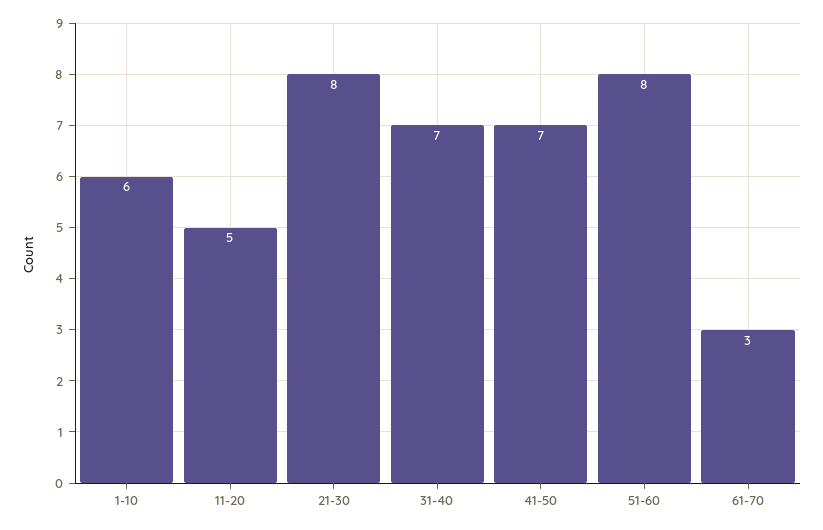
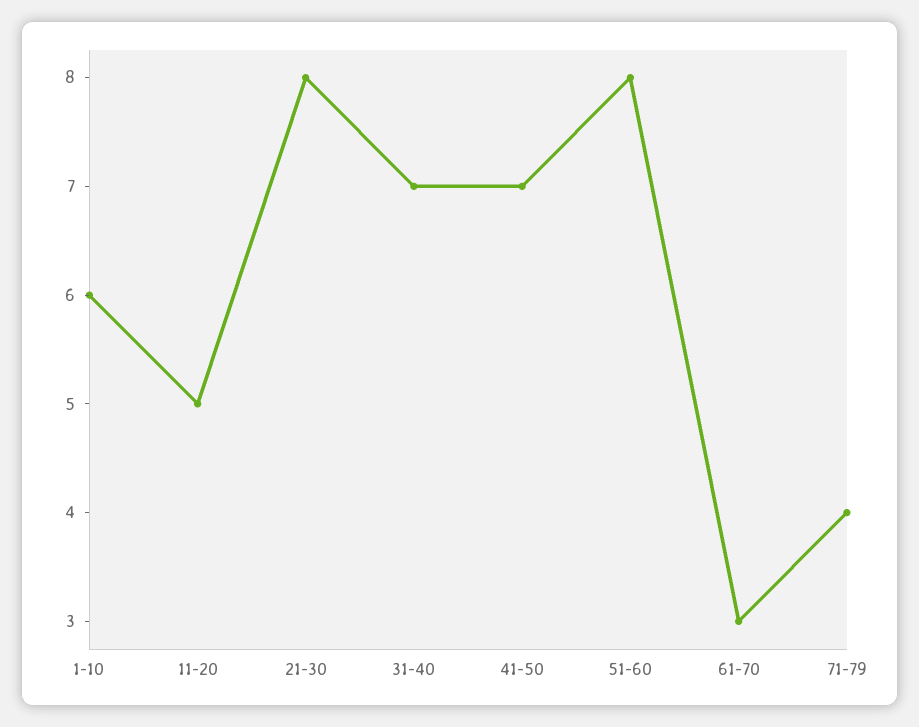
71-79: none -> 4

